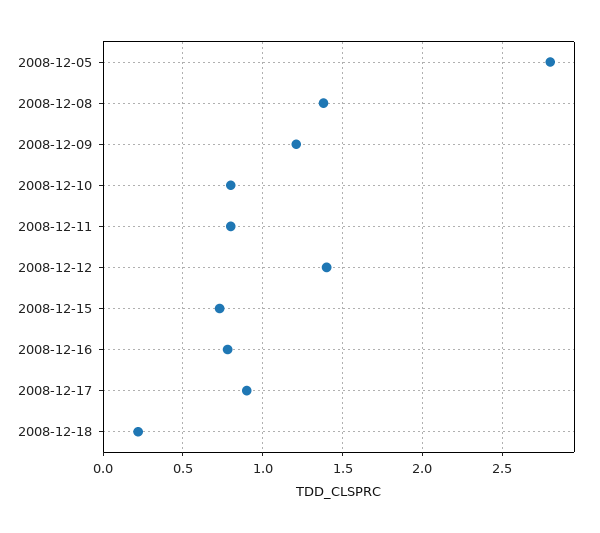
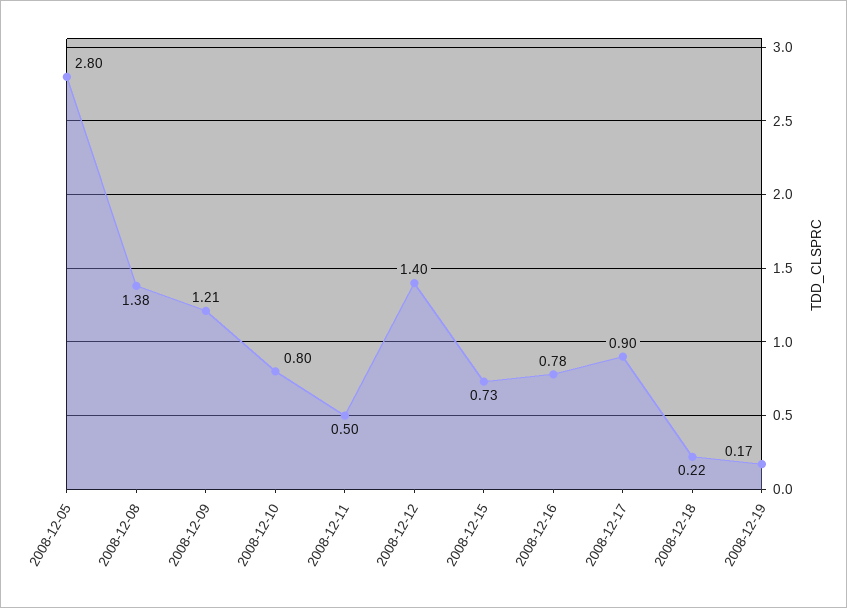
2008-12-11: 0.8 -> 0.5
2008-12-19: none -> 0.17

